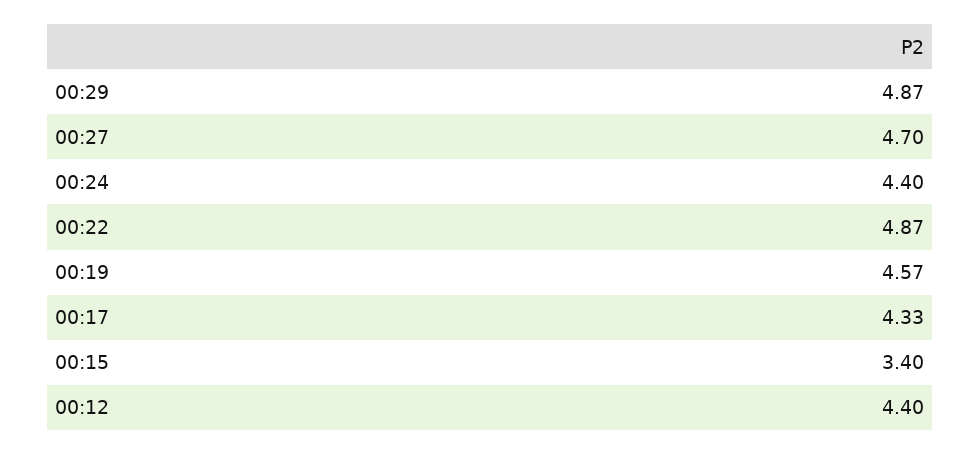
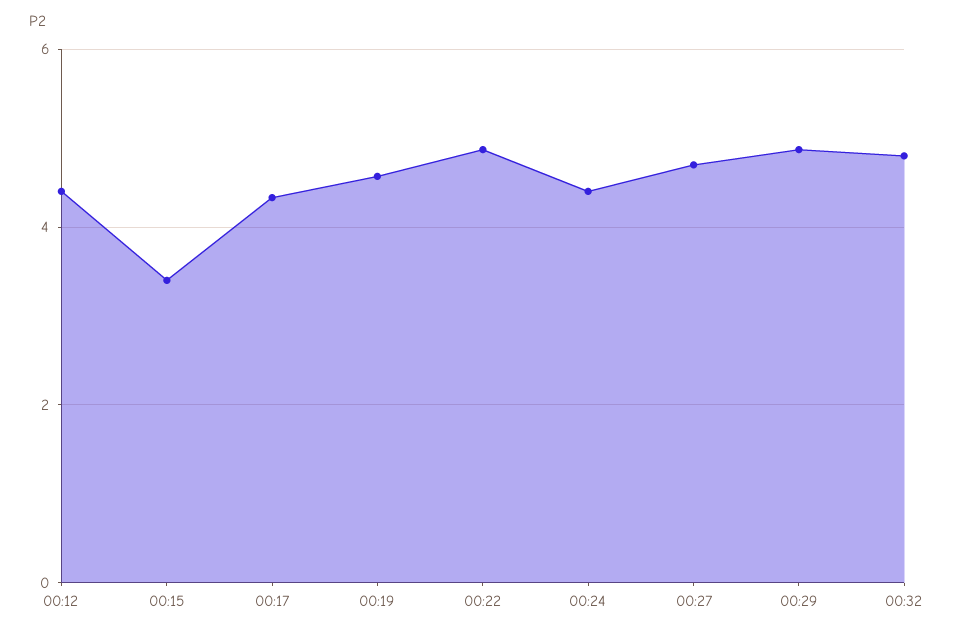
00:32: none -> 4.8

